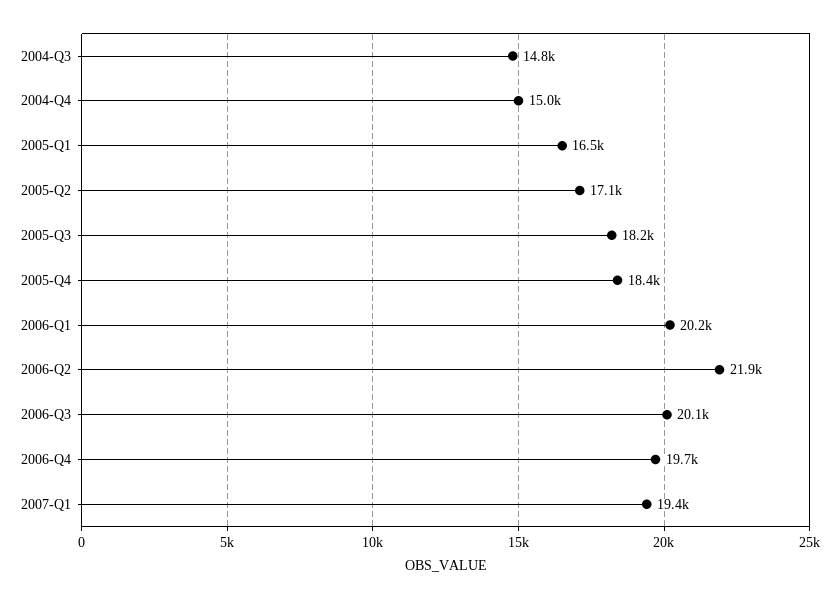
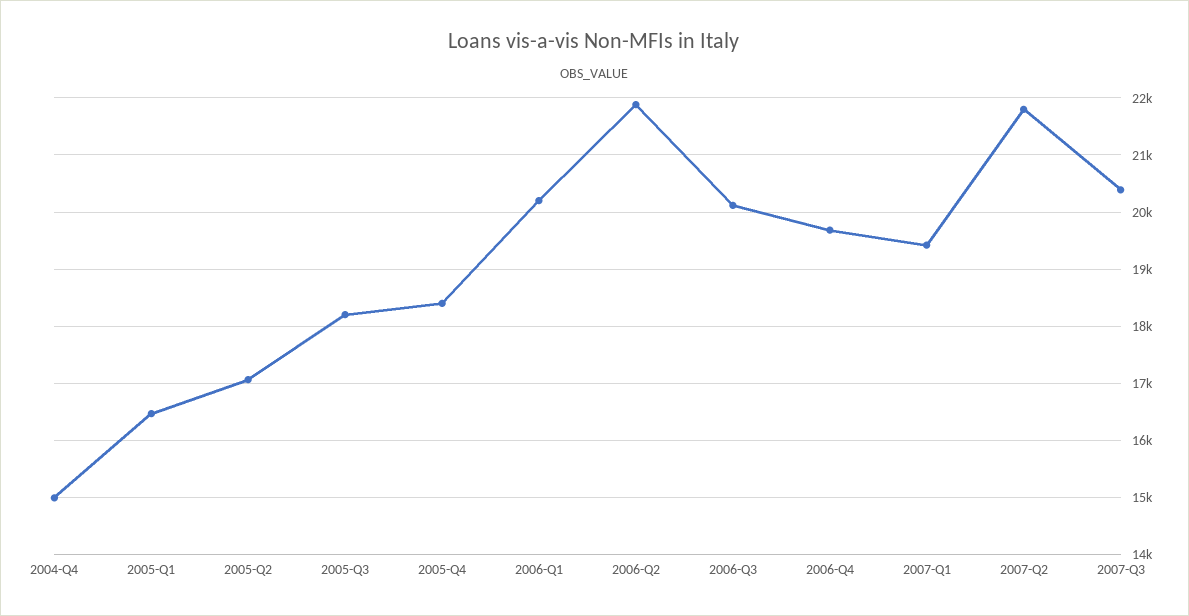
2004-Q3: 14800 -> none
2007-Q2: none -> 21800
2007-Q3: none -> 20400

